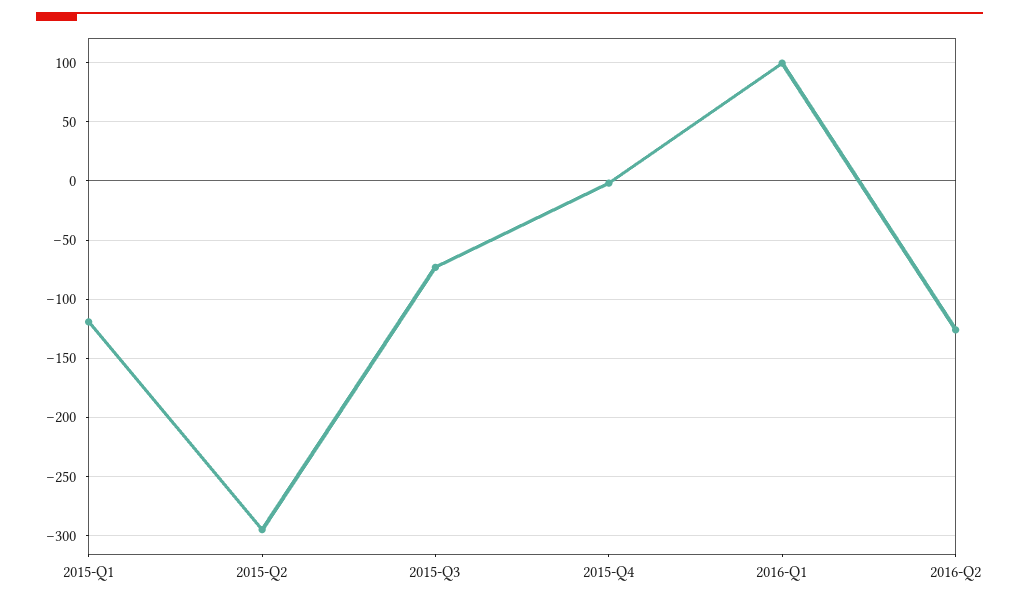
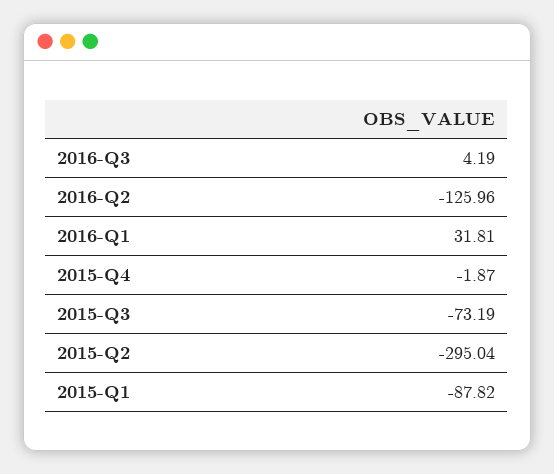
2015-Q1: -120 -> -87.82
2016-Q1: 100 -> 31.81
2016-Q3: none -> 4.19

